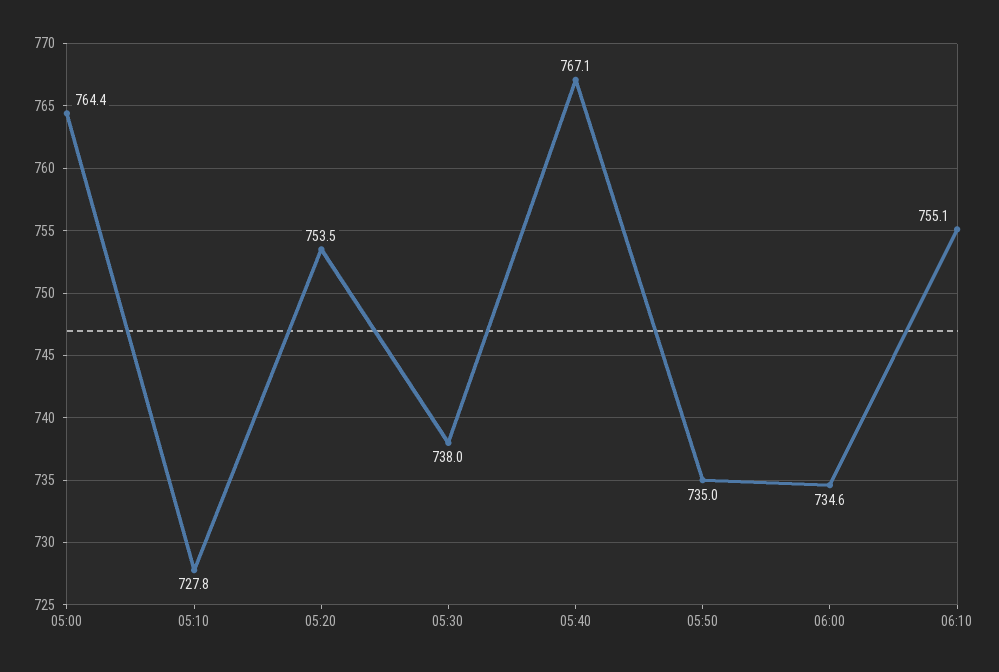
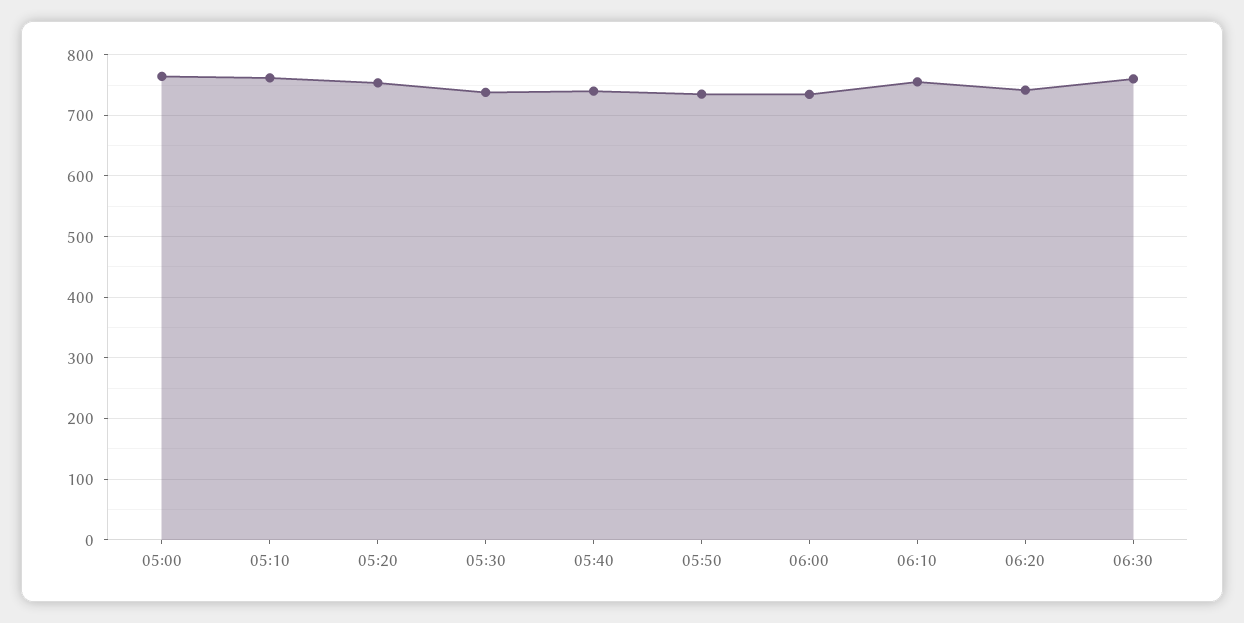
05:10: 727.8 -> 760
05:40: 767.1 -> 740
06:20: none -> 740
06:30: none -> 760

